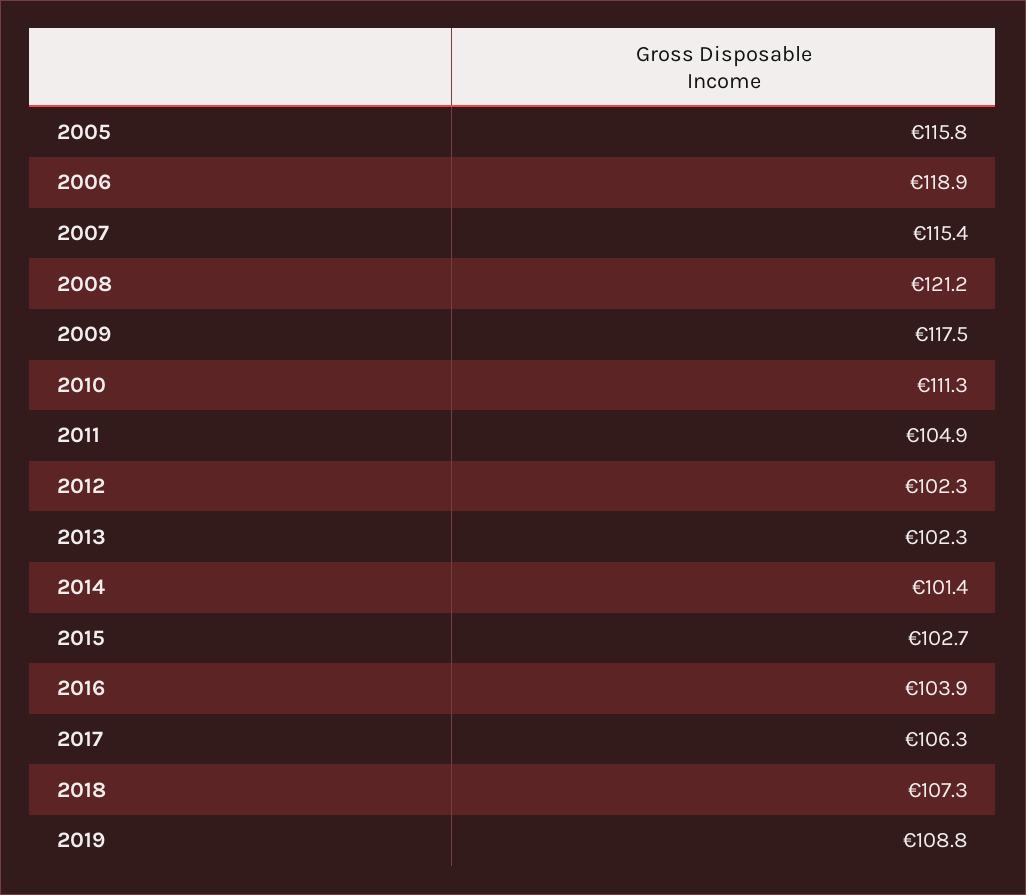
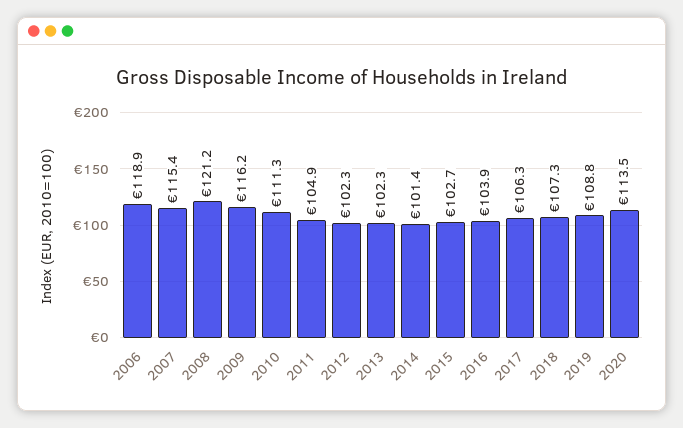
2005: 115.8 -> none
2009: 117.5 -> 116.2
2020: none -> 113.5

